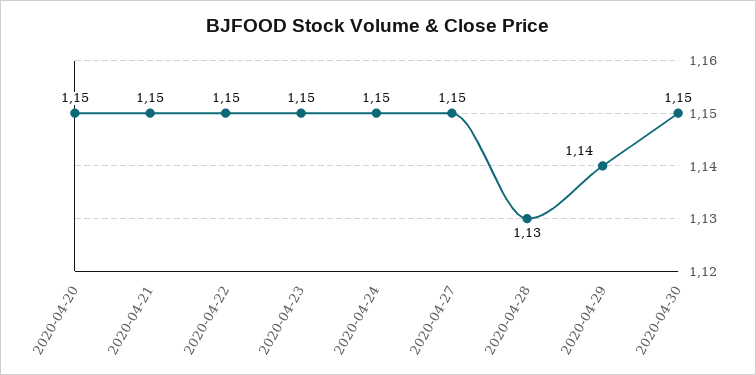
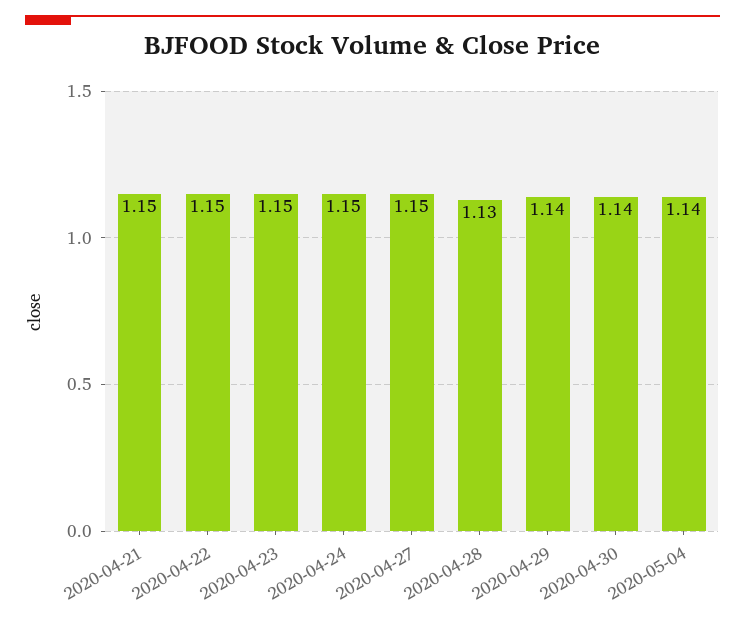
2020-04-20: 1.15 -> none
2020-04-30: 1.15 -> 1.14
2020-05-04: none -> 1.14

